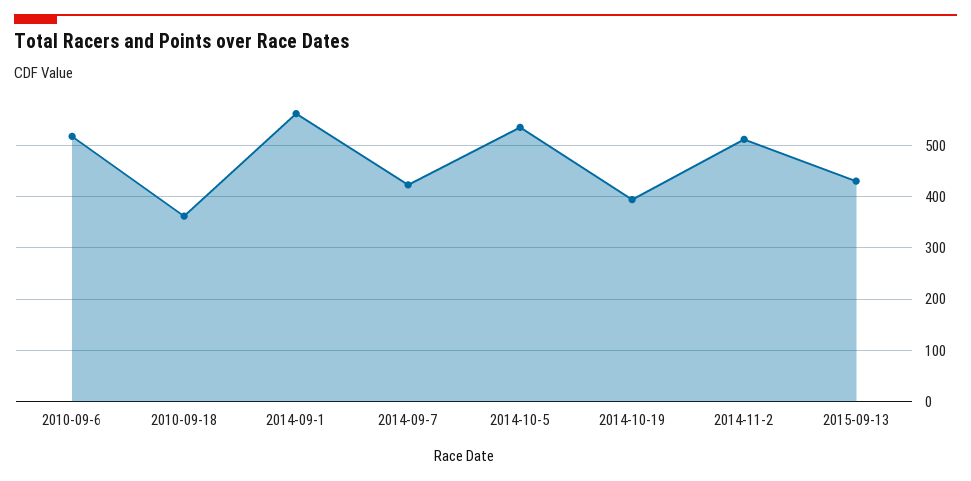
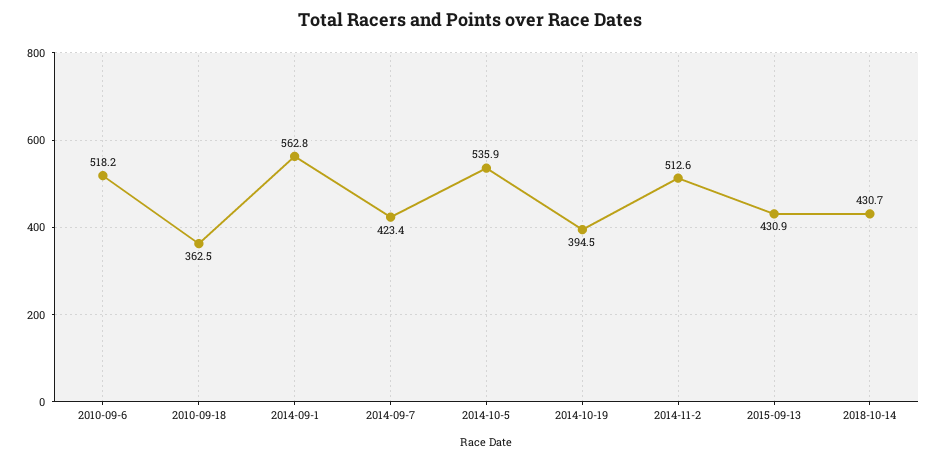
2018-10-14: none -> 430.7

